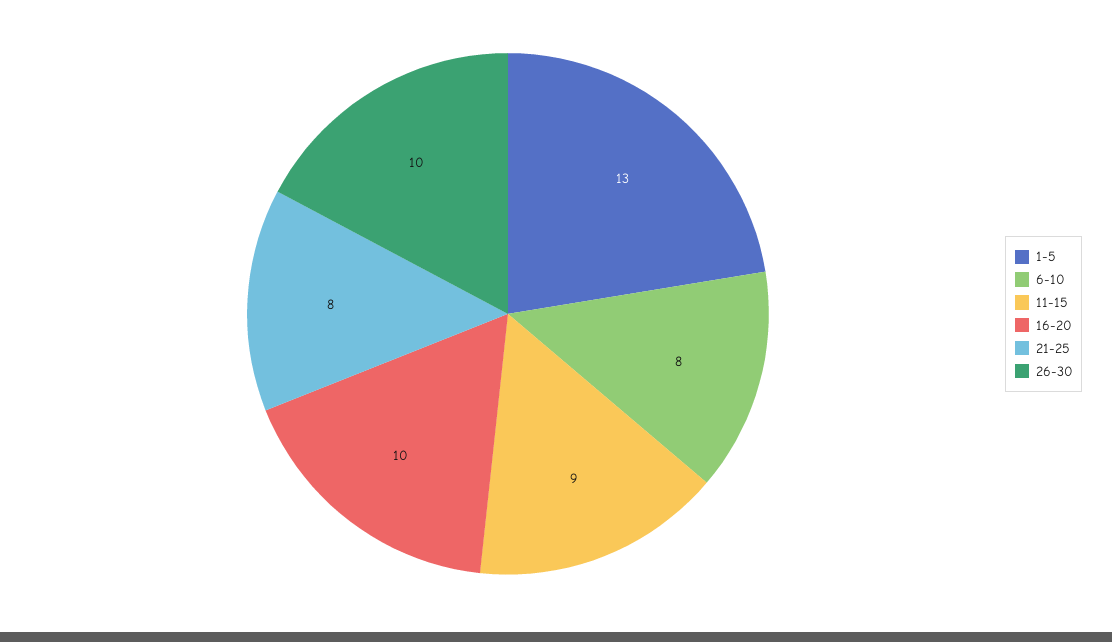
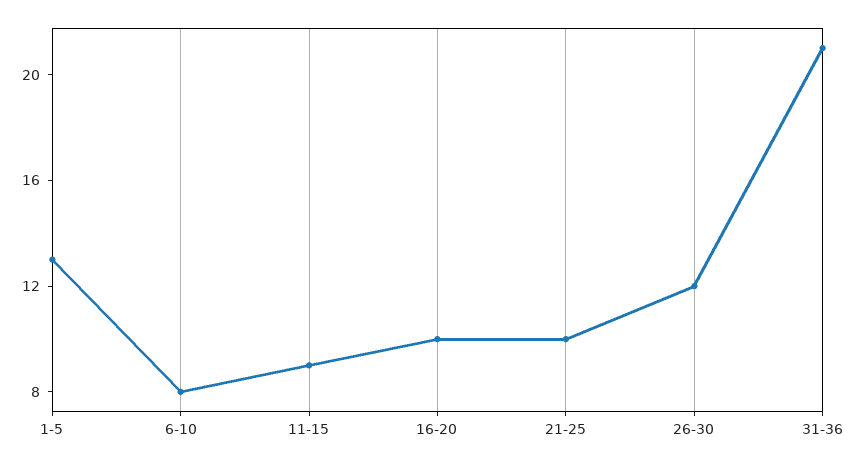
21-25: 8 -> 10
26-30: 10 -> 12
31-36: none -> 21

